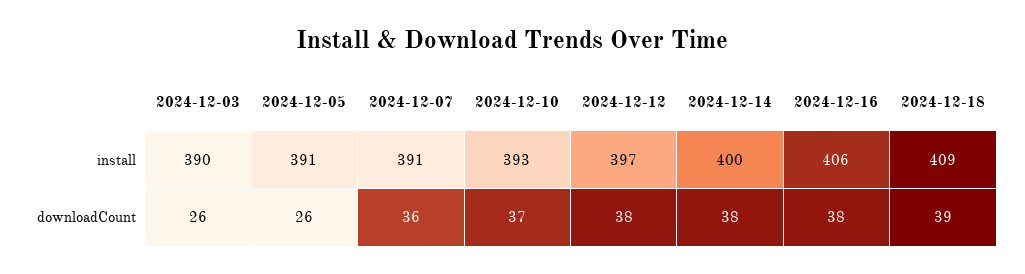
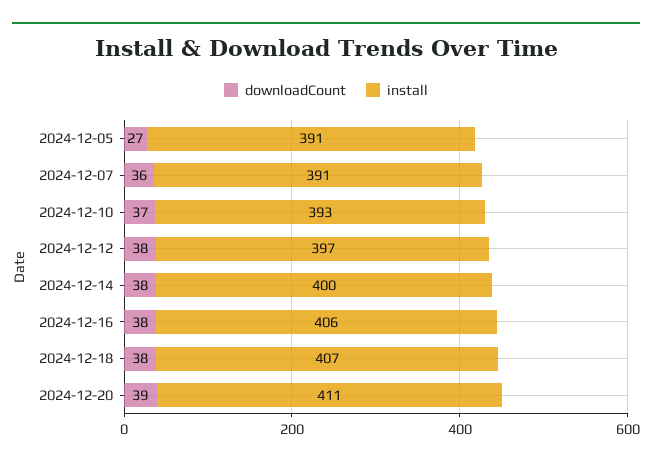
install, 2024-12-03: 390 -> none
install, 2024-12-18: 409 -> 407
downloadCount, 2024-12-03: 26 -> none
downloadCount, 2024-12-05: 26 -> 27
downloadCount, 2024-12-18: 39 -> 38
downloadCount, 2024-12-20: none -> 39
install, 2024-12-20: none -> 411

